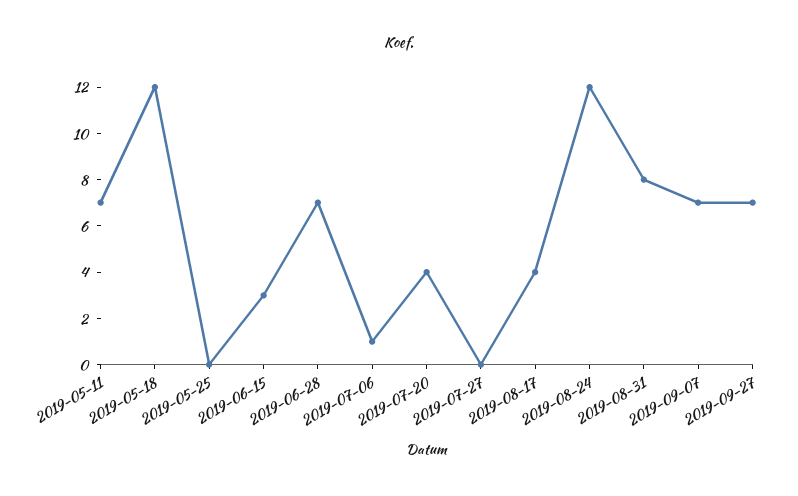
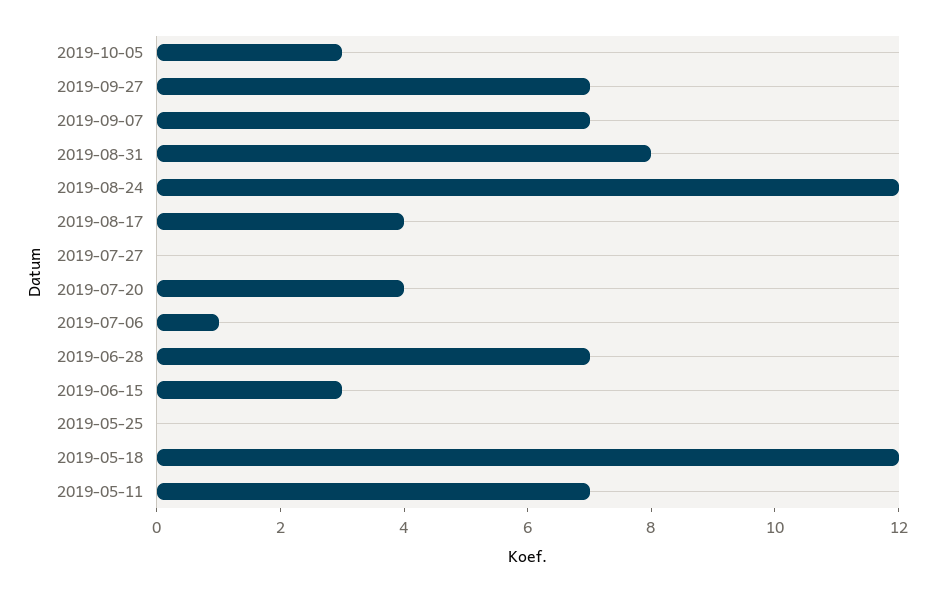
2019-10-05: none -> 3

